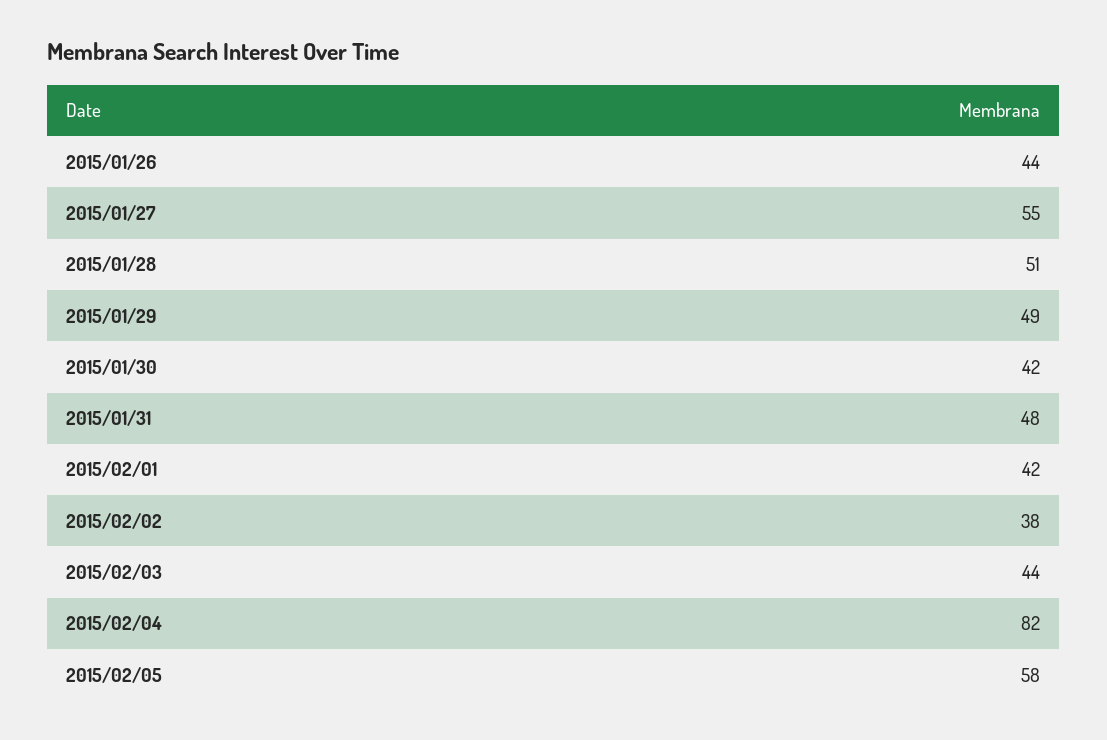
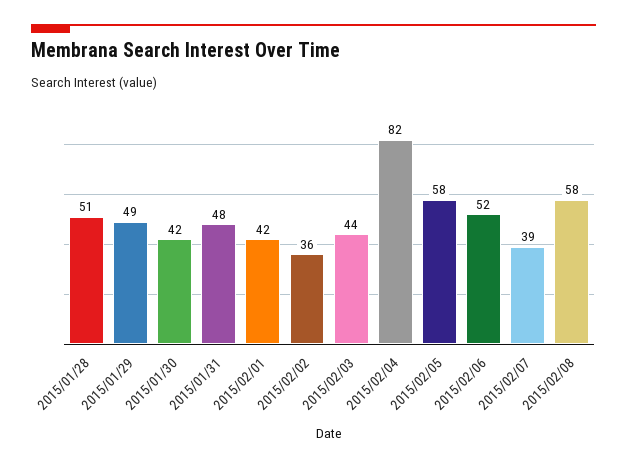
2015/01/26: 44 -> none
2015/01/27: 55 -> none
2015/02/02: 38 -> 36
2015/02/06: none -> 52
2015/02/07: none -> 39
2015/02/08: none -> 58

